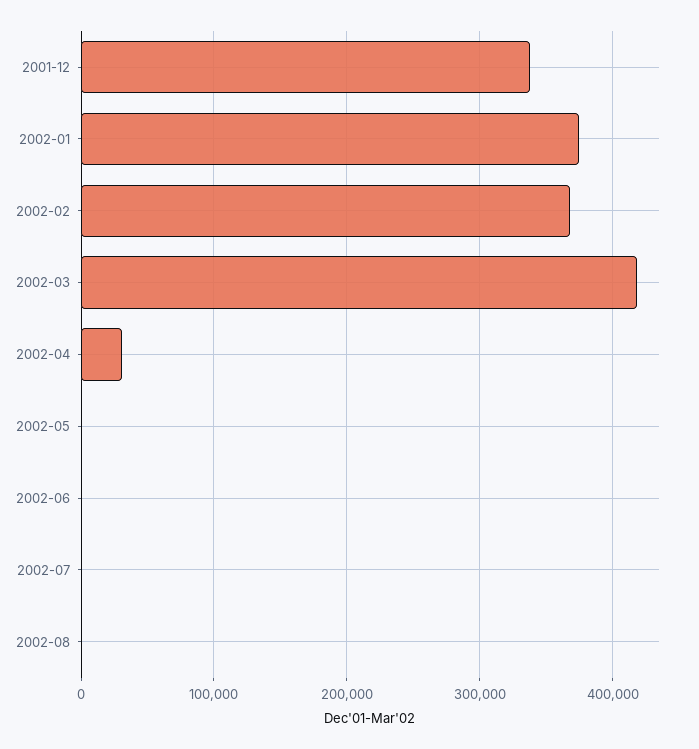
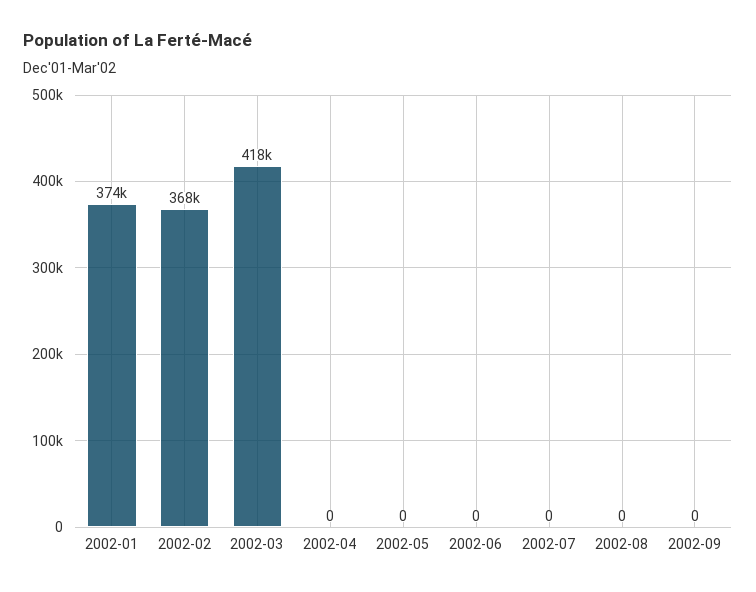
2001-12: 340000 -> none
2002-04: 30000 -> 0
2002-09: none -> 0

